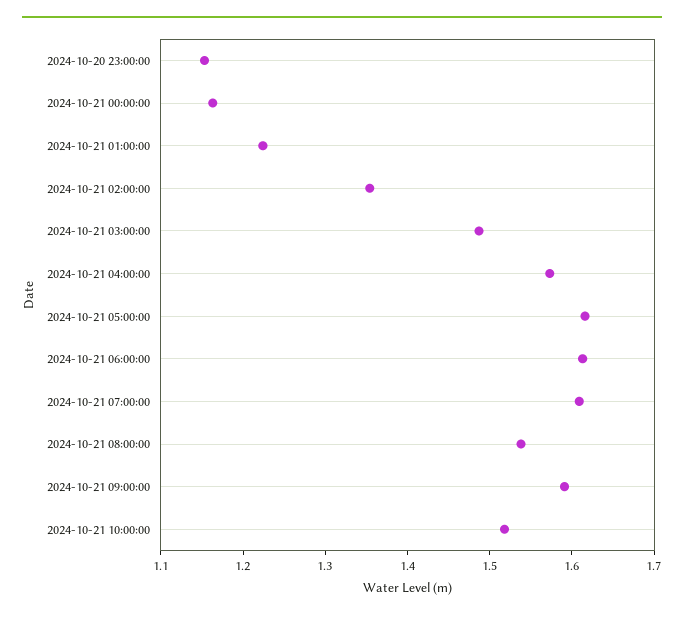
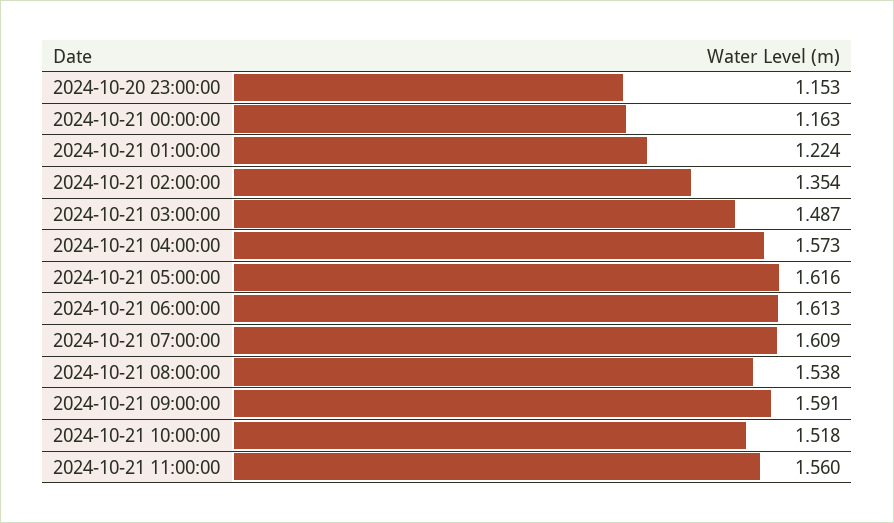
2024-10-21 11:00:00: none -> 1.56

